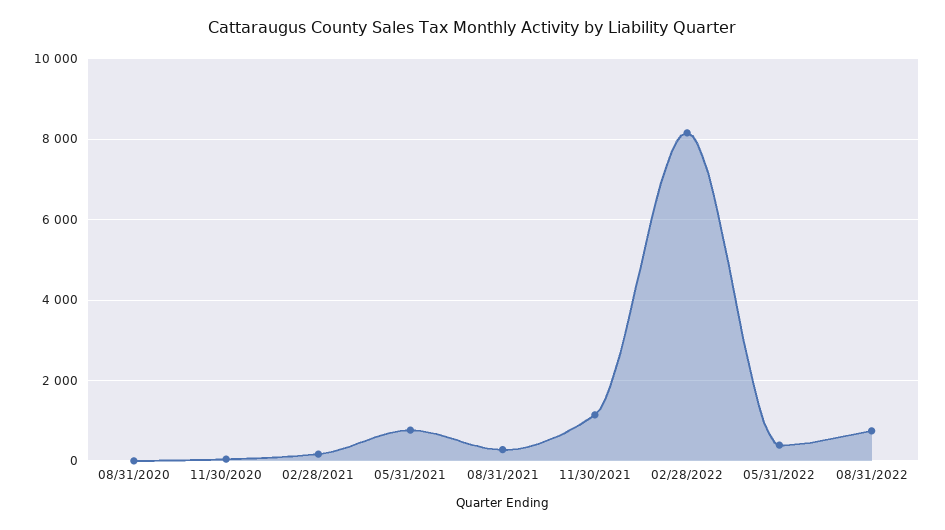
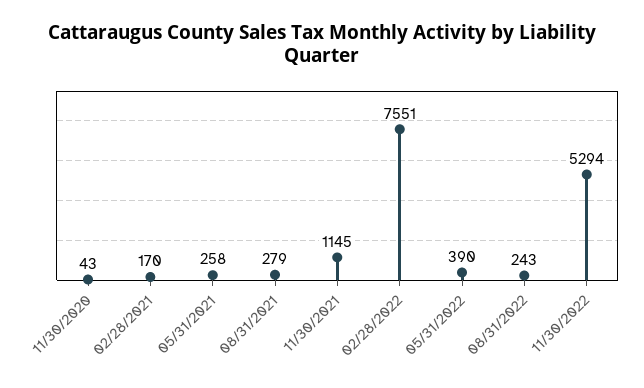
08/31/2020: 0 -> none
05/31/2021: 800 -> 258
02/28/2022: 8200 -> 7551
08/31/2022: 800 -> 243
11/30/2022: none -> 5294

